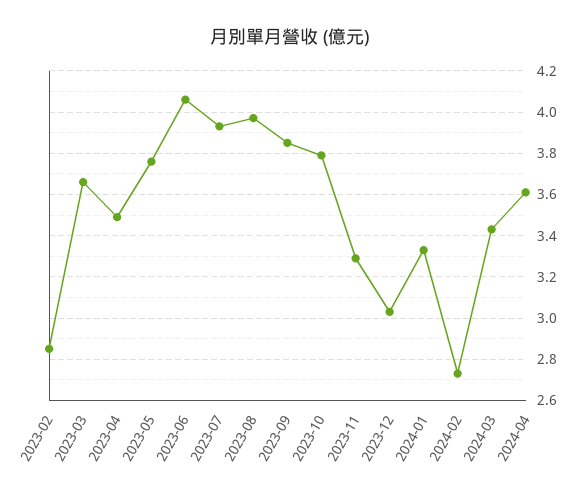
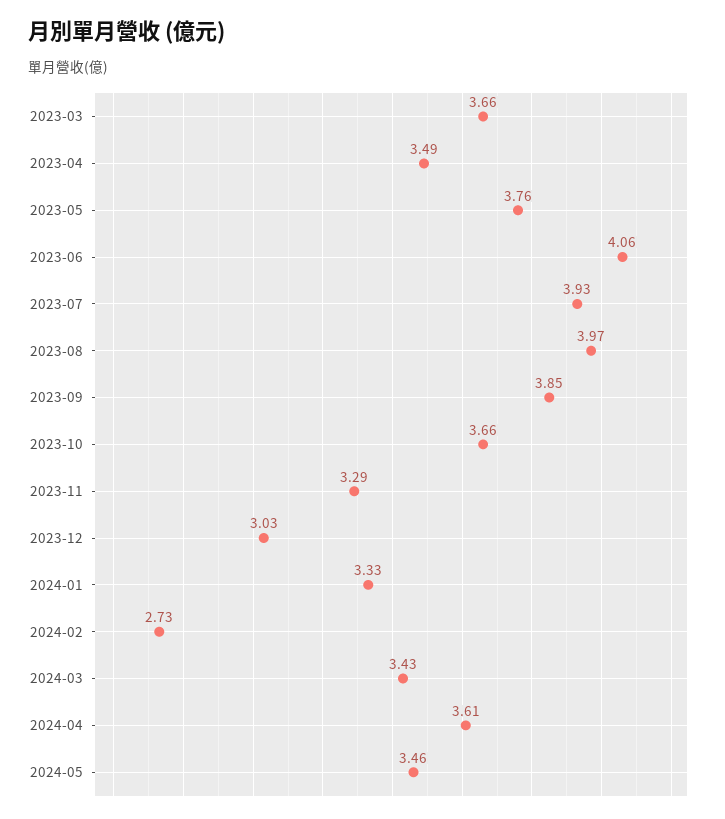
2023-02: 2.85 -> none
2023-10: 3.8 -> 3.66
2024-05: none -> 3.46

